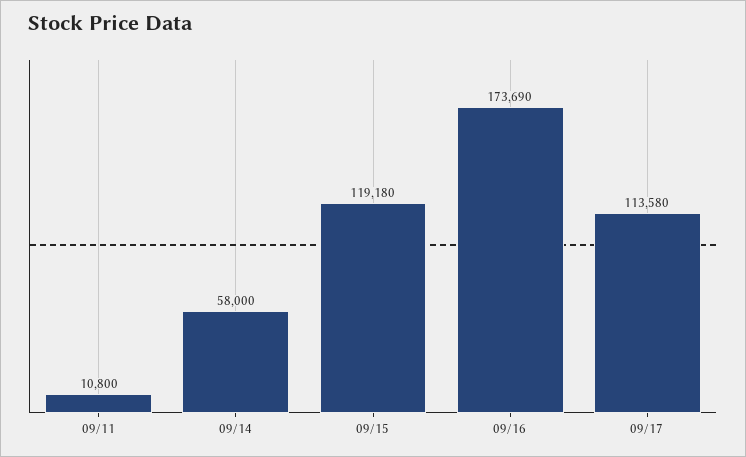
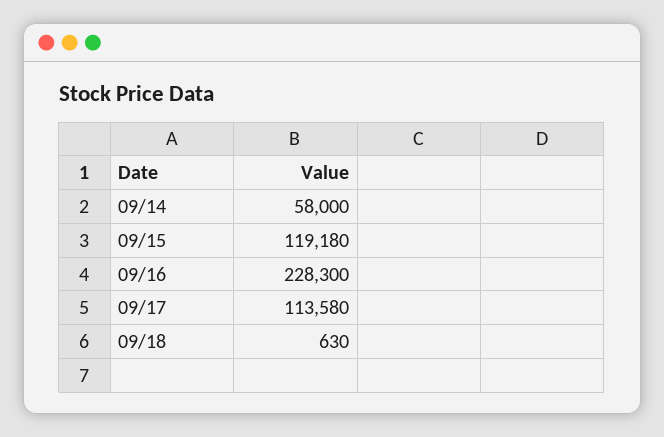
09/11: 10800 -> none
09/16: 173690 -> 228300
09/18: none -> 630

